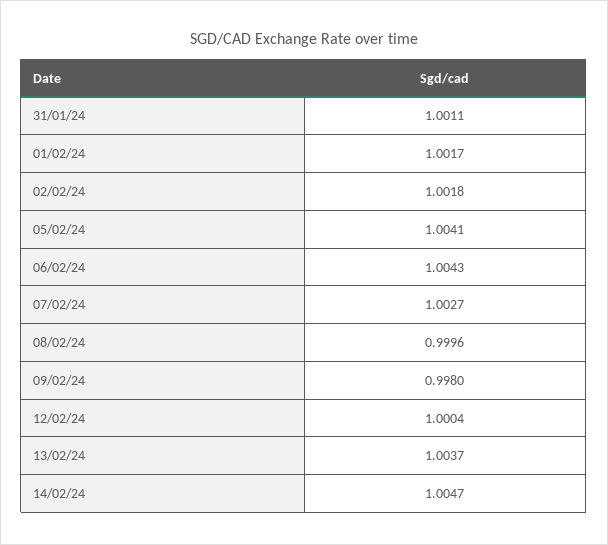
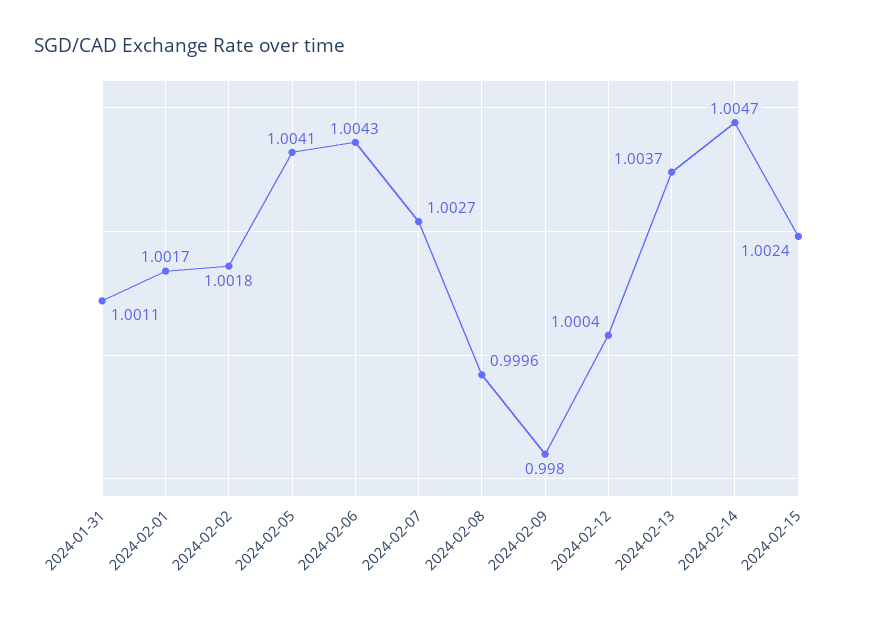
2024-02-15: none -> 1.0024

